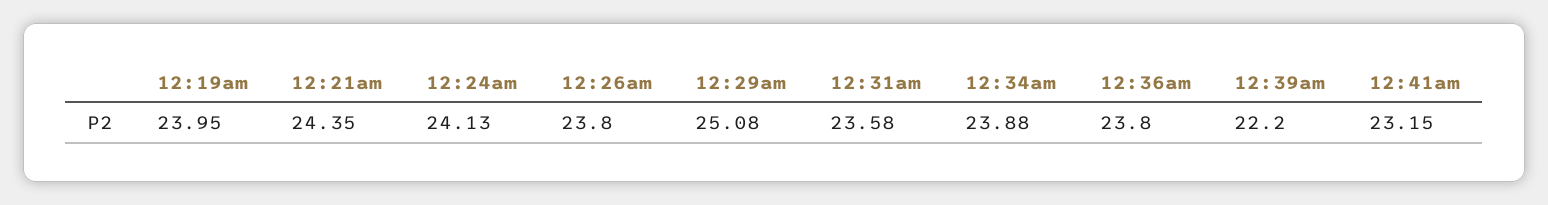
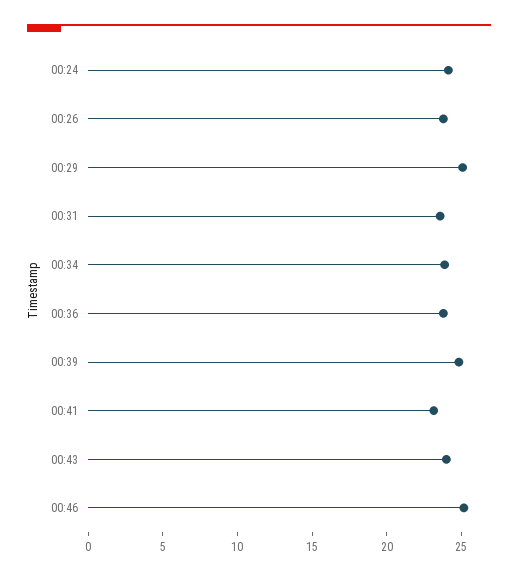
12:19am: 23.95 -> none
12:21am: 24.35 -> none
12:39am: 22.2 -> 25
00:43: none -> 24
00:46: none -> 25

